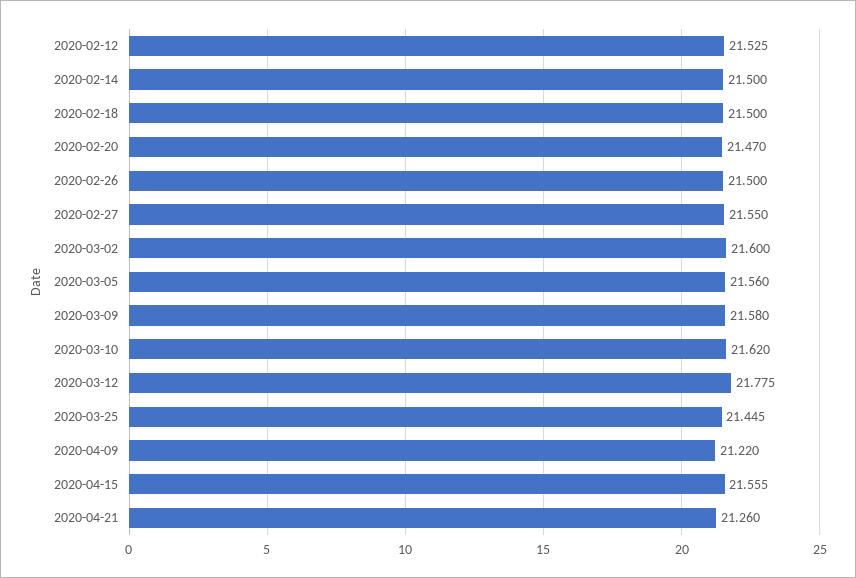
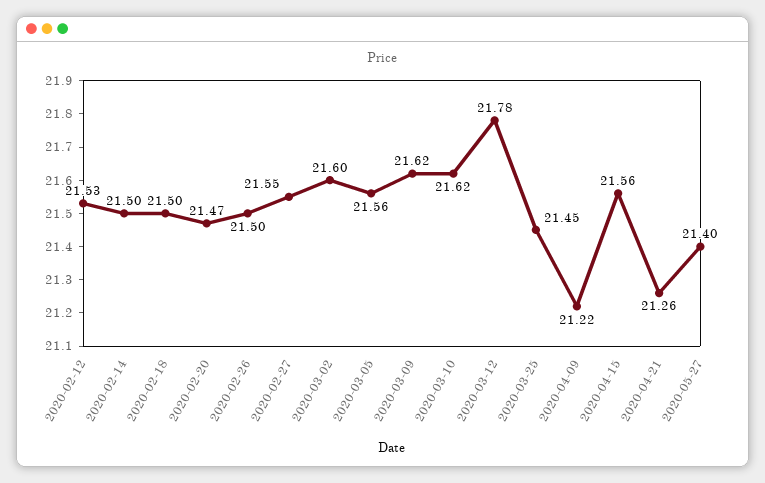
2020-03-09: 21.58 -> 21.62
2020-05-27: none -> 21.4

